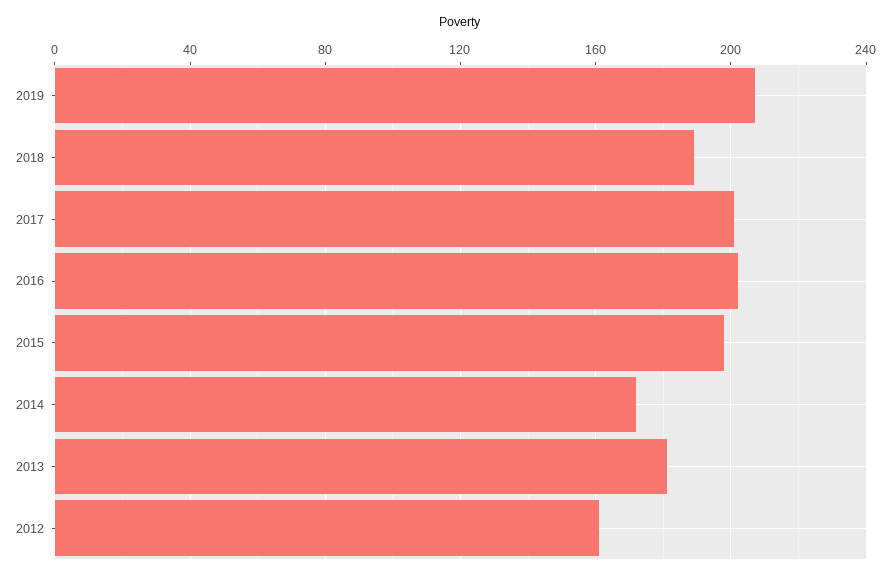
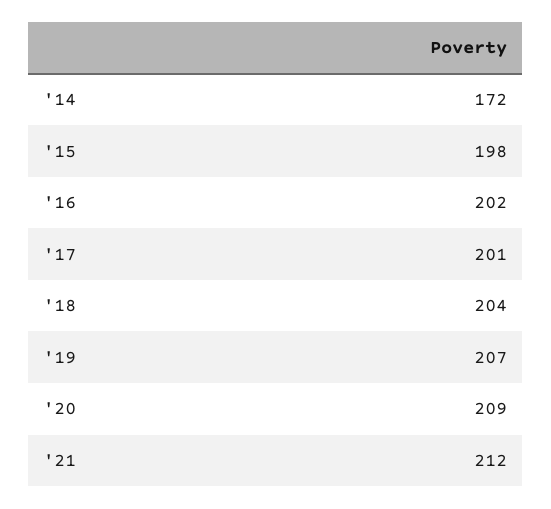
2018: 190 -> 204
2013: 180 -> none
2012: 160 -> none
'20: none -> 209
'21: none -> 212

